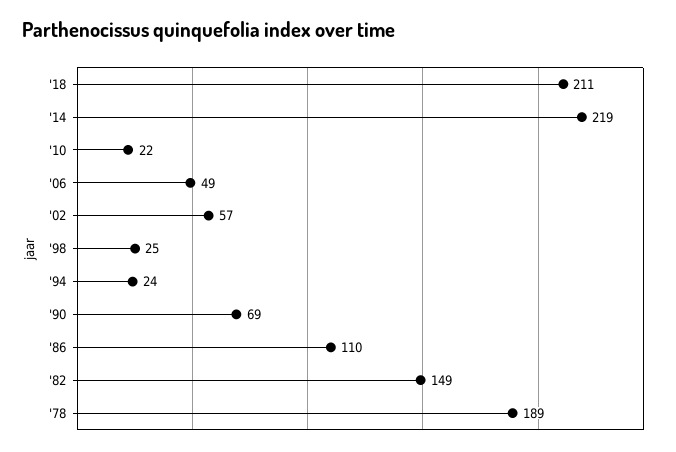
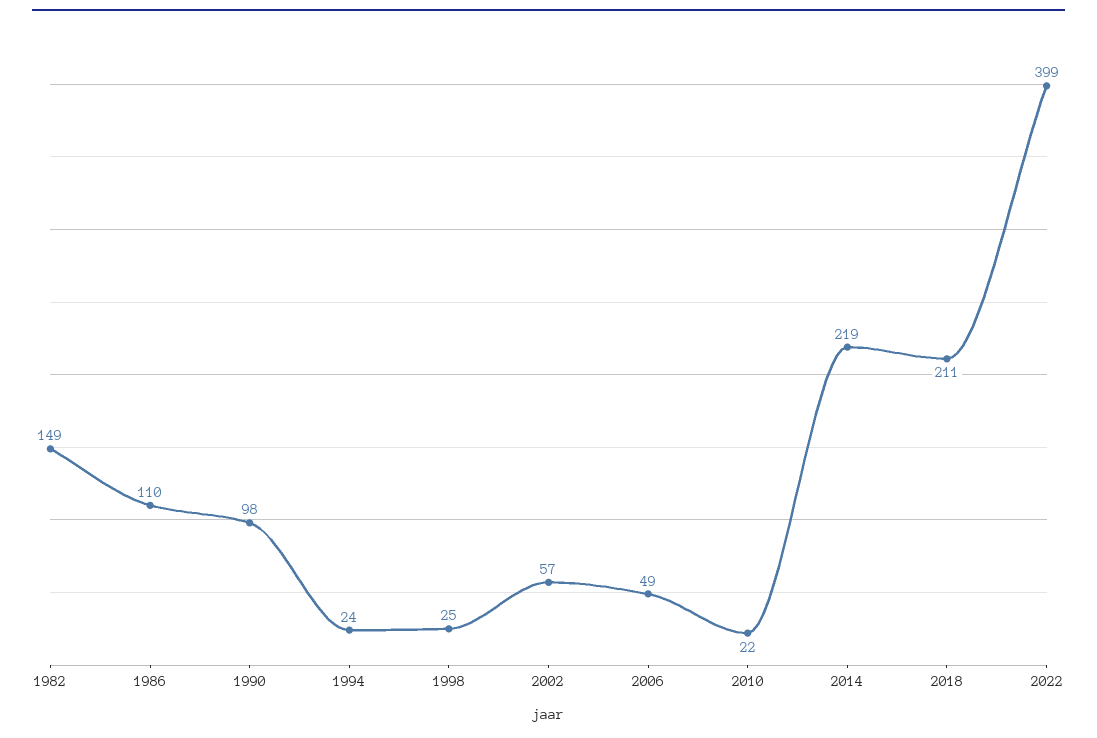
'90: 69 -> 98
'78: 189 -> none
2022: none -> 399

